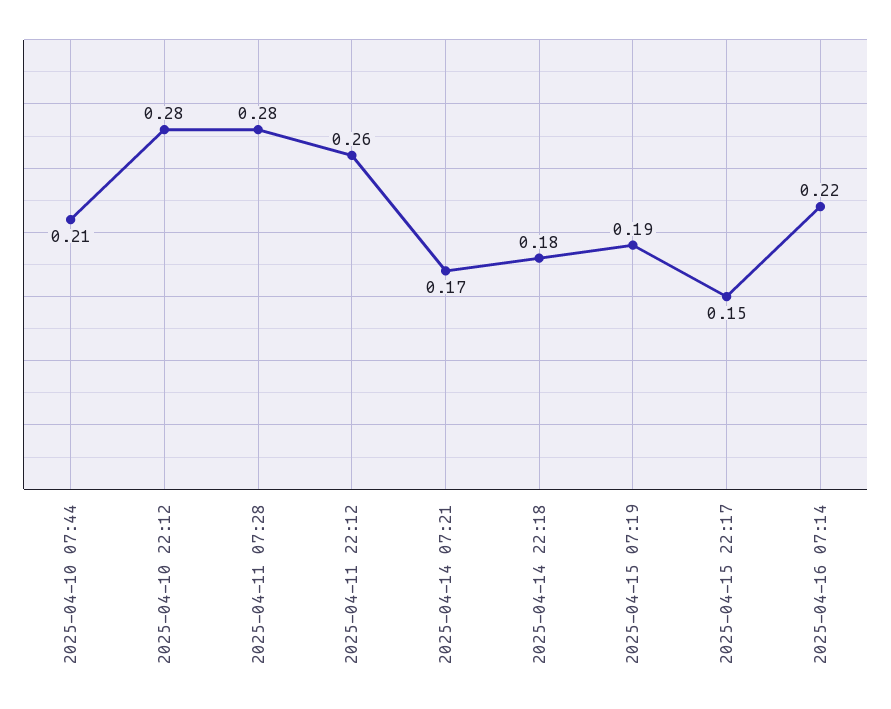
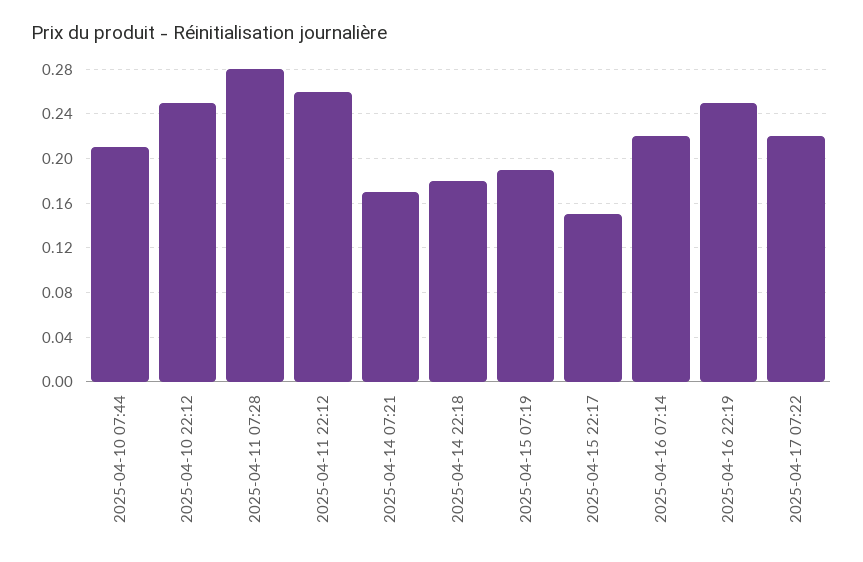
2025-04-10 22:12: 0.28 -> 0.25
2025-04-16 22:19: none -> 0.25
2025-04-17 07:22: none -> 0.22

